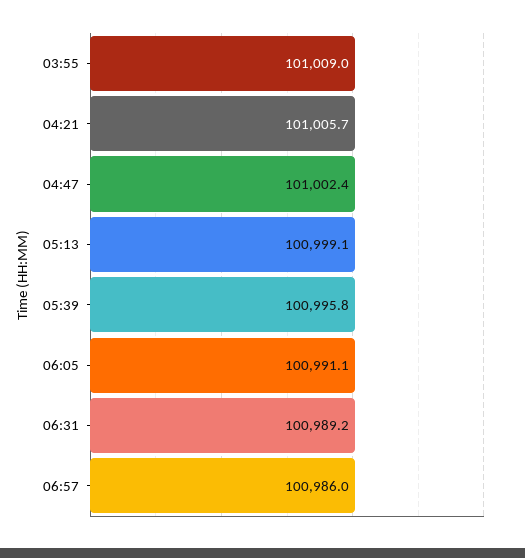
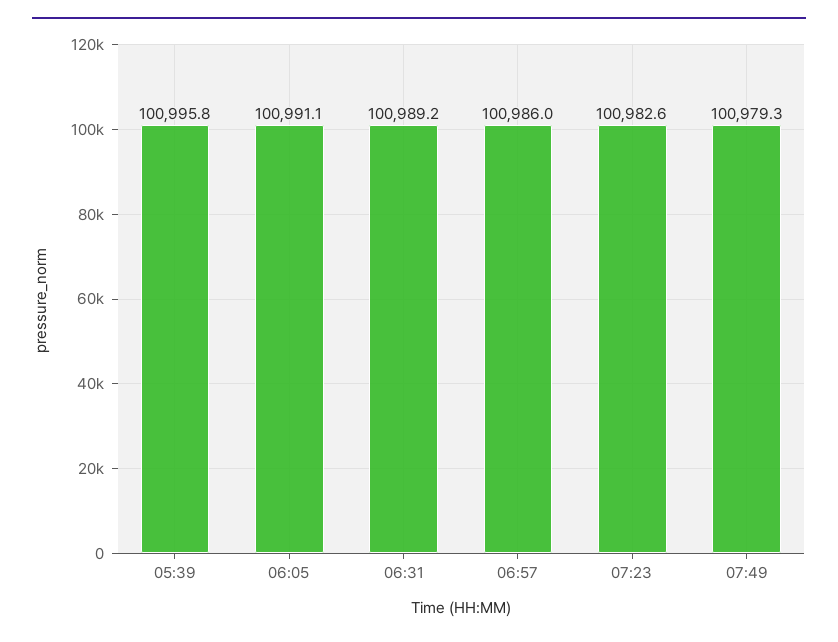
03:55: 101009 -> none
04:21: 101005.7 -> none
04:47: 101002.4 -> none
05:13: 100999.1 -> none
07:23: none -> 100982.6
07:49: none -> 100979.3

